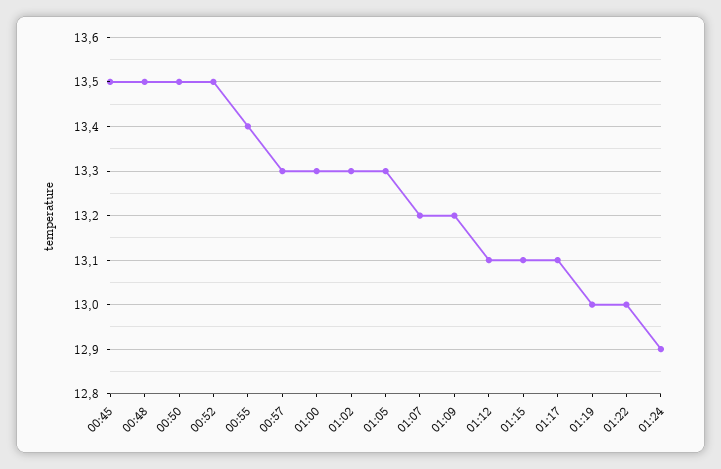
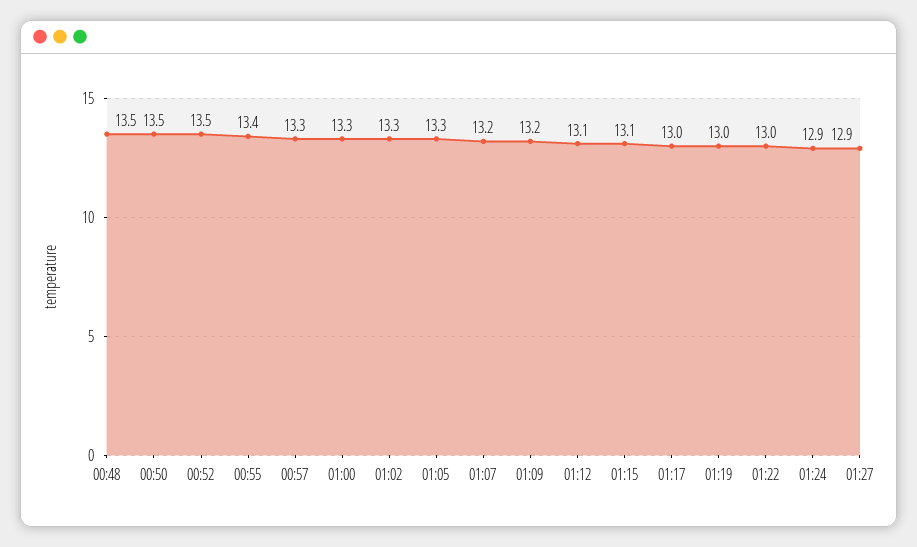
00:45: 13.5 -> none
01:17: 13.1 -> 13
01:27: none -> 12.9

